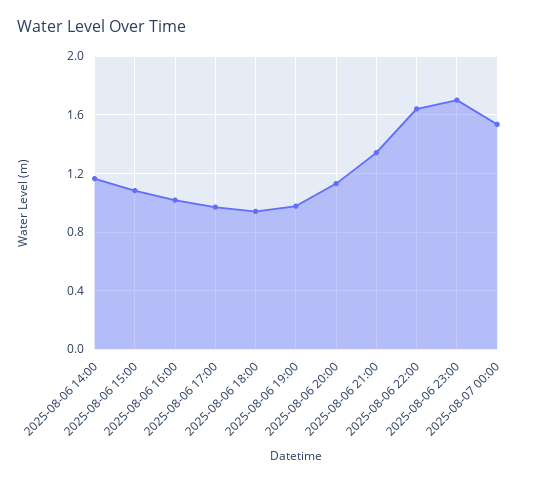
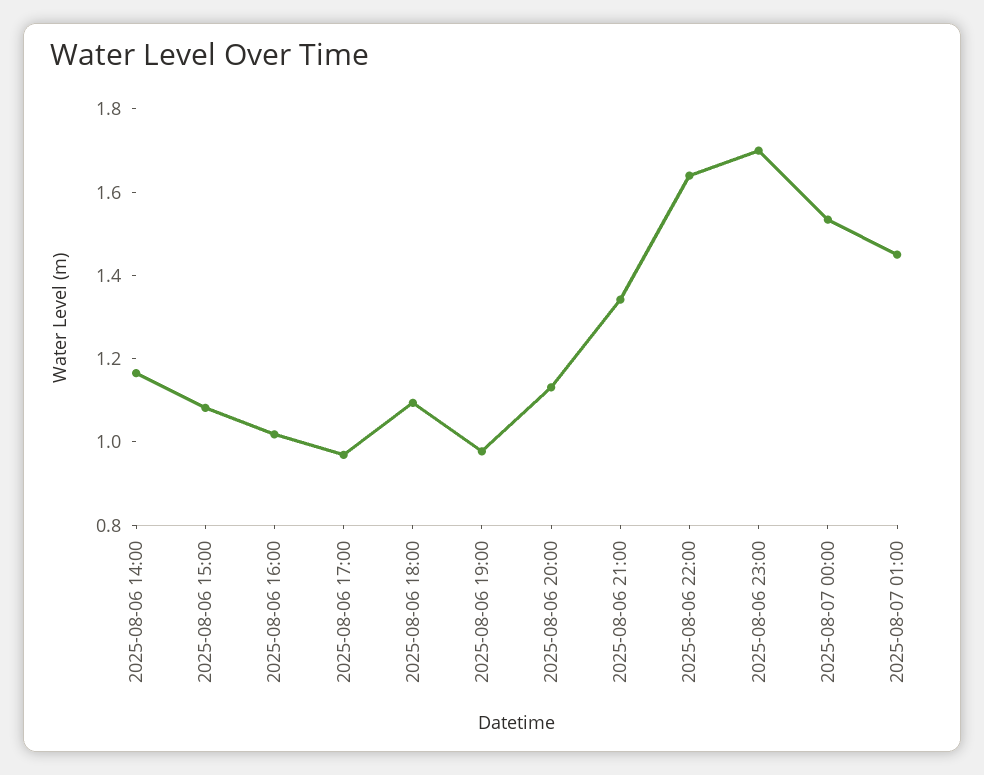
2025-08-06 18:00: 0.95 -> 1.1
2025-08-07 01:00: none -> 1.45

